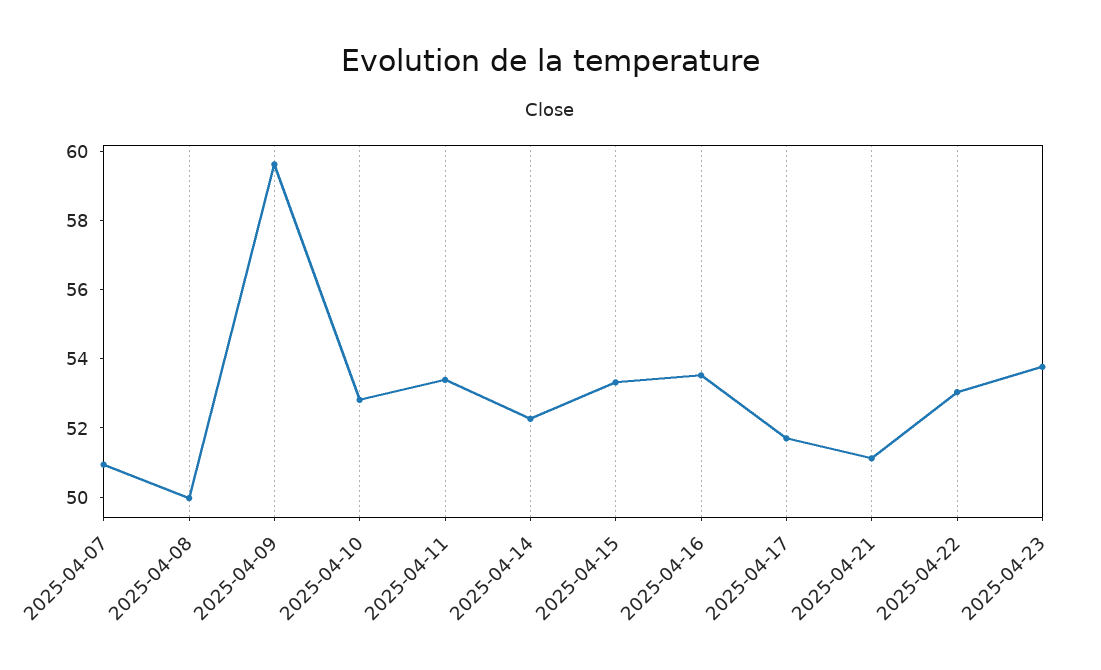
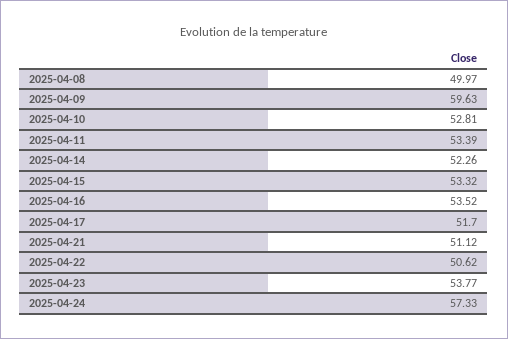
2025-04-07: 51 -> none
2025-04-22: 53 -> 50.62
2025-04-24: none -> 57.33

